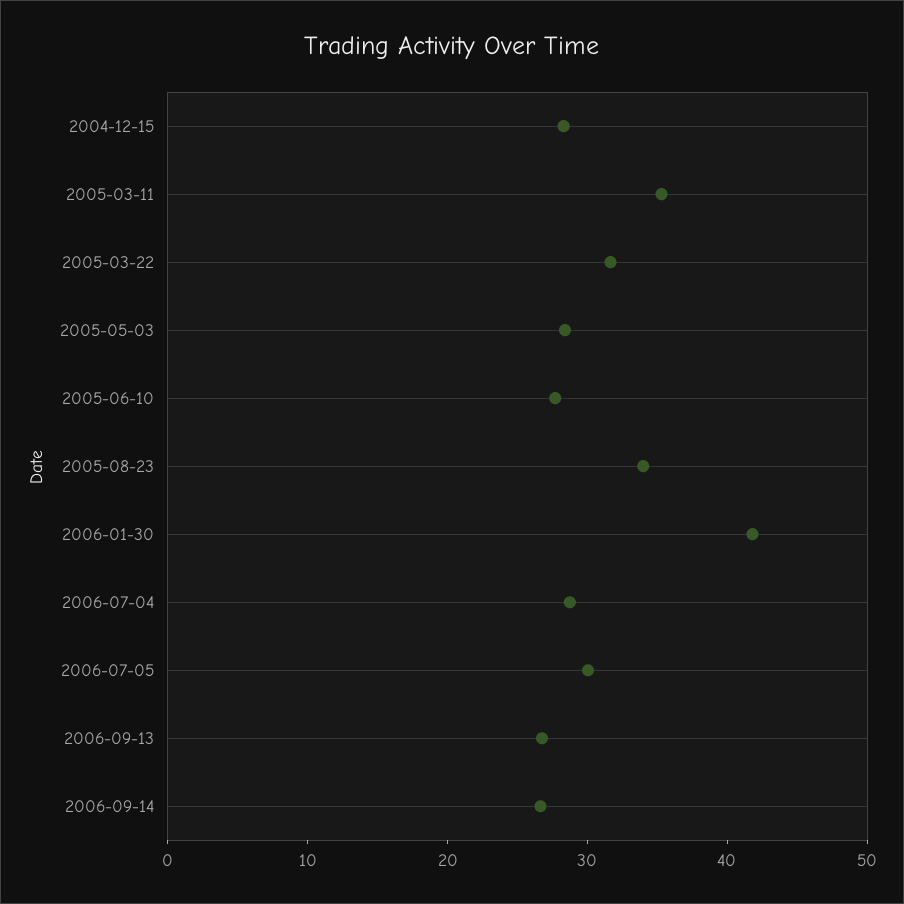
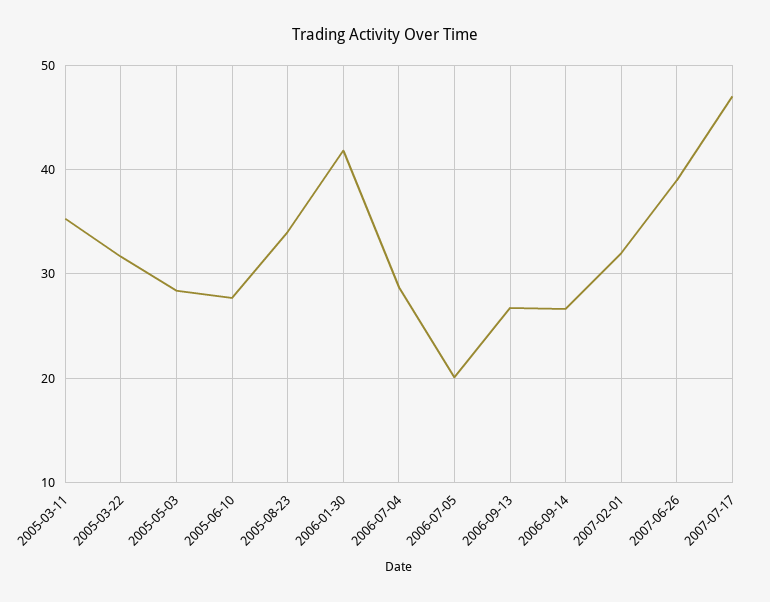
2004-12-15: 28 -> none
2006-07-05: 30 -> 20
2007-02-01: none -> 32
2007-06-26: none -> 39
2007-07-17: none -> 47

